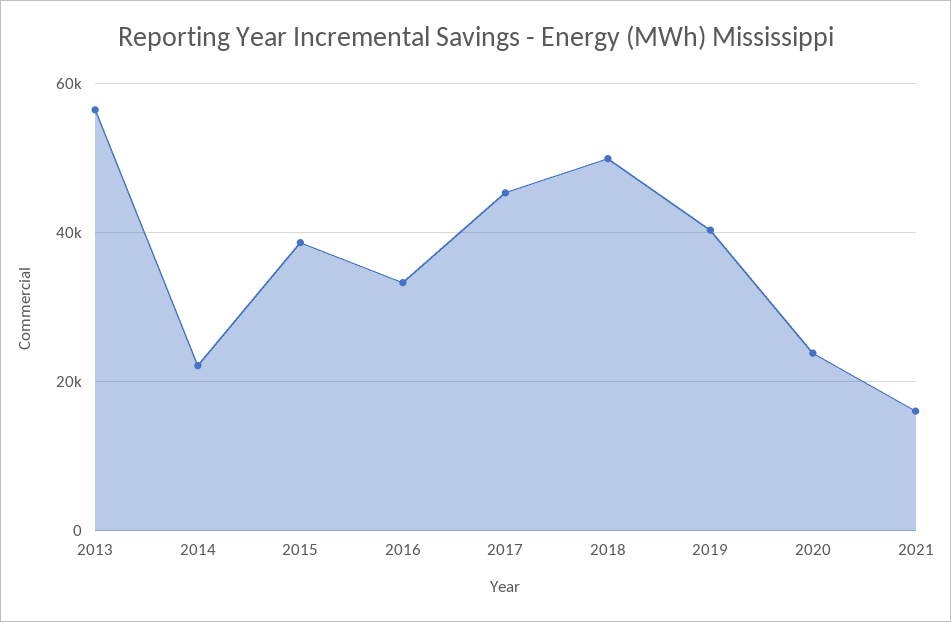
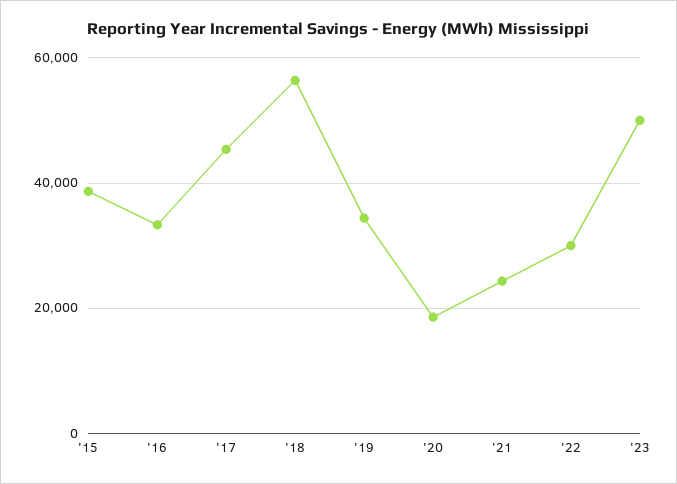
2013: 56000 -> none
2014: 22000 -> none
2018: 50000 -> 56000
2019: 40000 -> 34000
2020: 24000 -> 18000
2021: 16000 -> 24000
'22: none -> 30000
'23: none -> 50000

